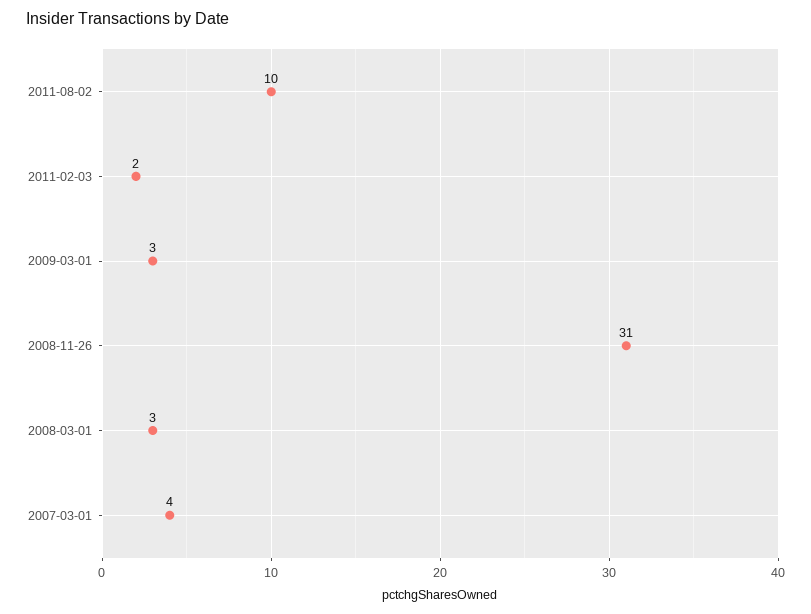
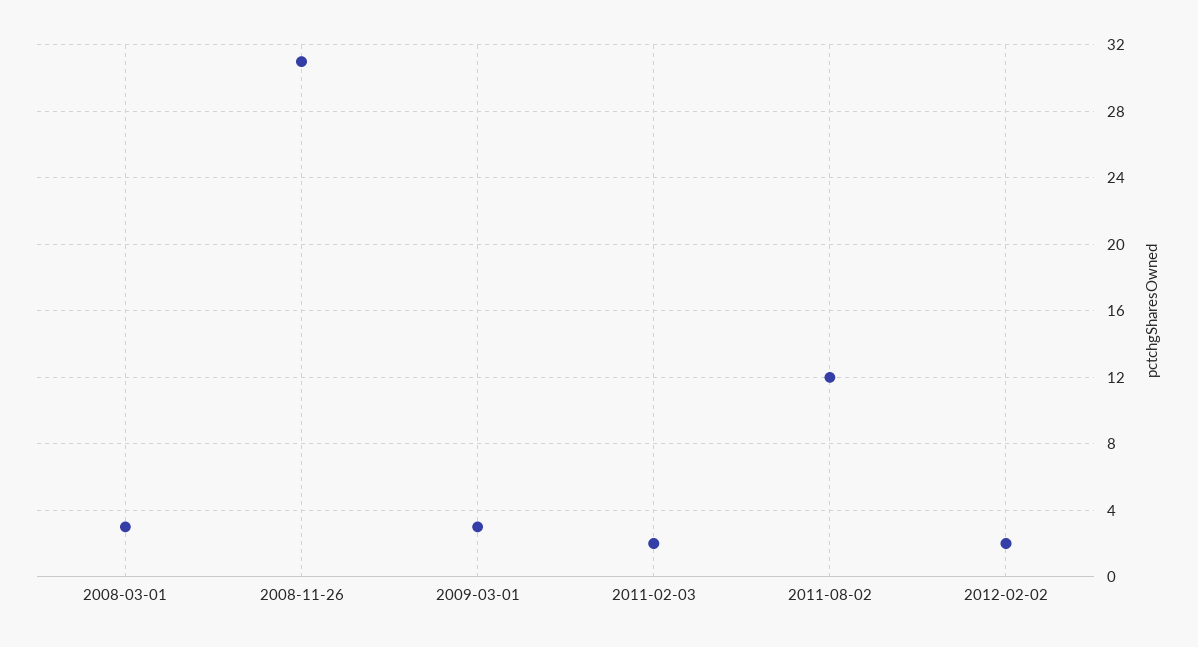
2011-08-02: 10 -> 12
2007-03-01: 4 -> none
2012-02-02: none -> 2

